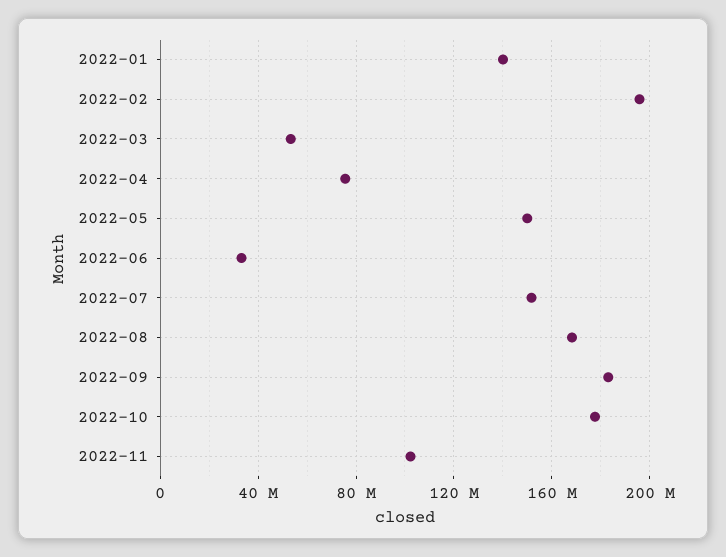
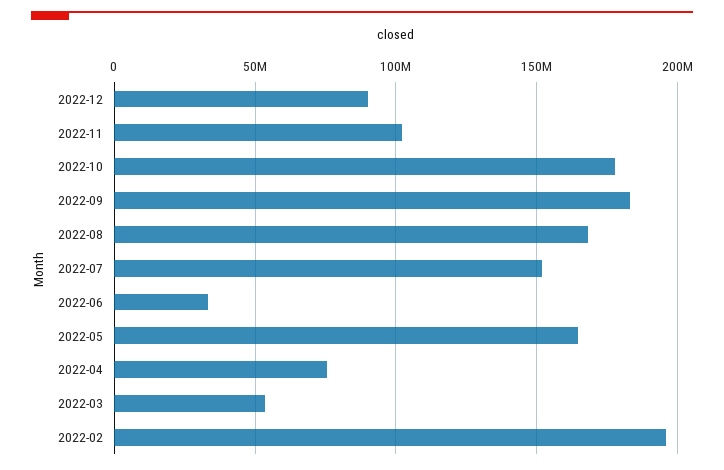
2022-01: 140000000 -> none
2022-05: 150000000 -> 165000000
2022-12: none -> 90000000

